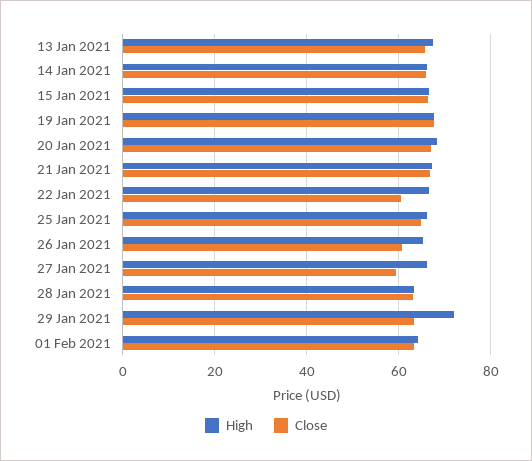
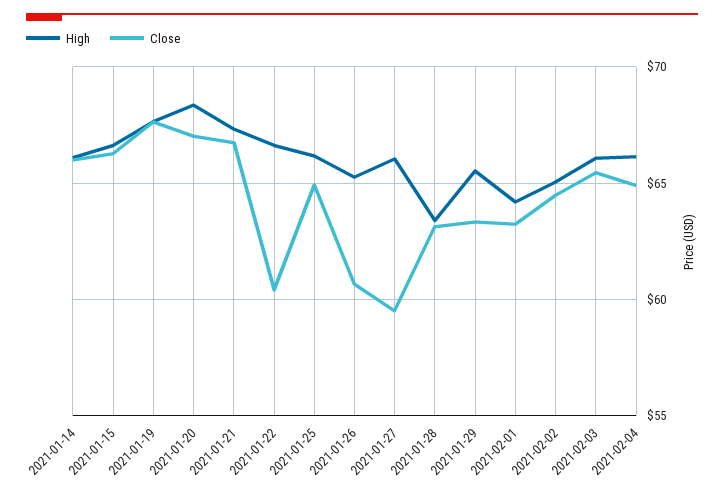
High, 13 Jan 2021: 68 -> none
Close, 13 Jan 2021: 66 -> none
High, 29 Jan 2021: 72 -> 65.5
High, 2021-02-02: none -> 65
Close, 2021-02-02: none -> 64.5
High, 2021-02-03: none -> 66
Close, 2021-02-03: none -> 65.5
High, 2021-02-04: none -> 66
Close, 2021-02-04: none -> 65

